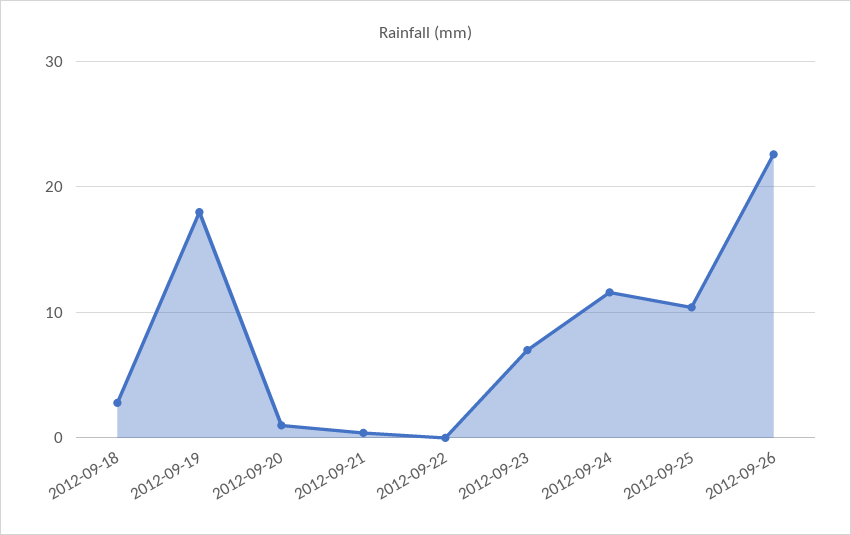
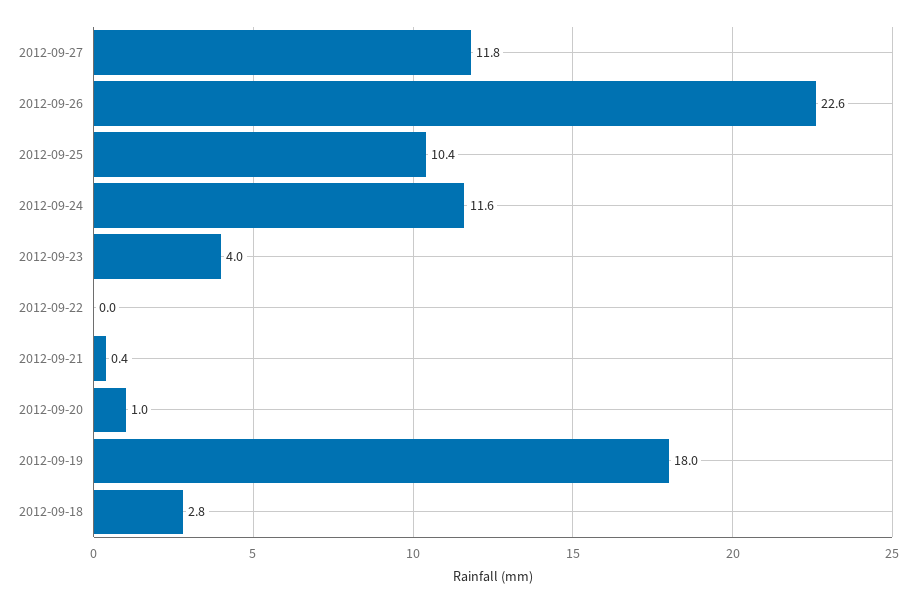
2012-09-23: 7 -> 4
2012-09-27: none -> 11.8

